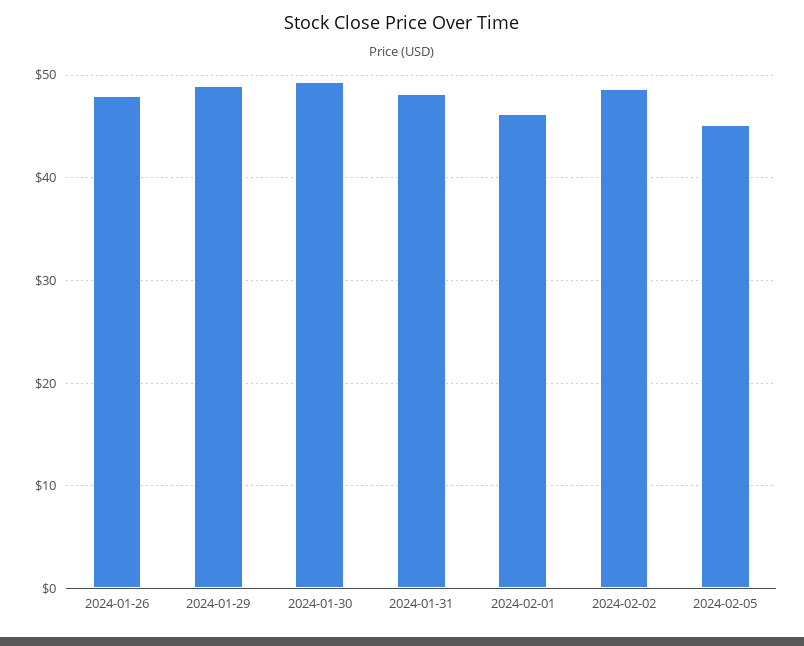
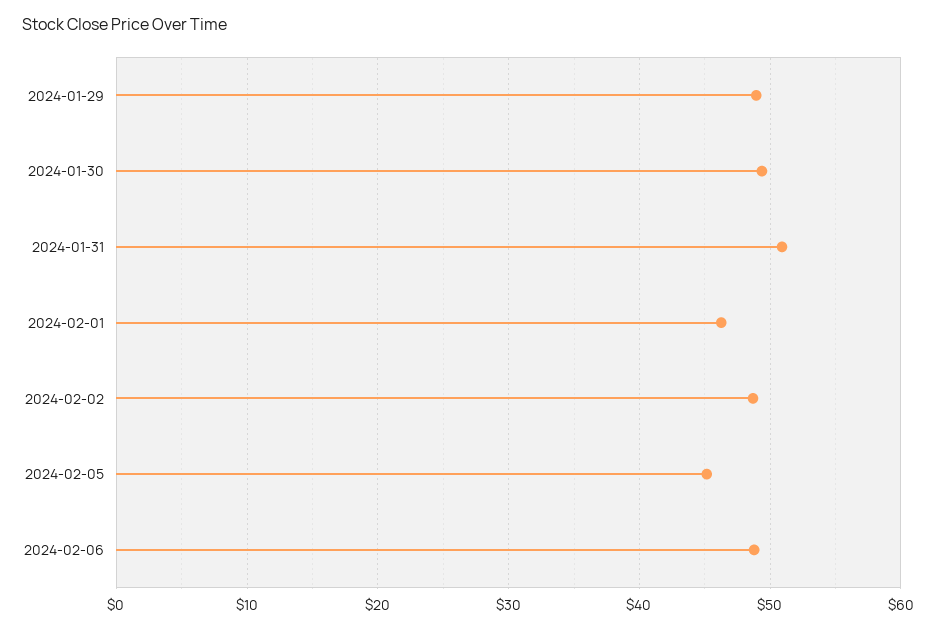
2024-01-26: 48 -> none
2024-01-31: 48 -> 51
2024-02-06: none -> 49

